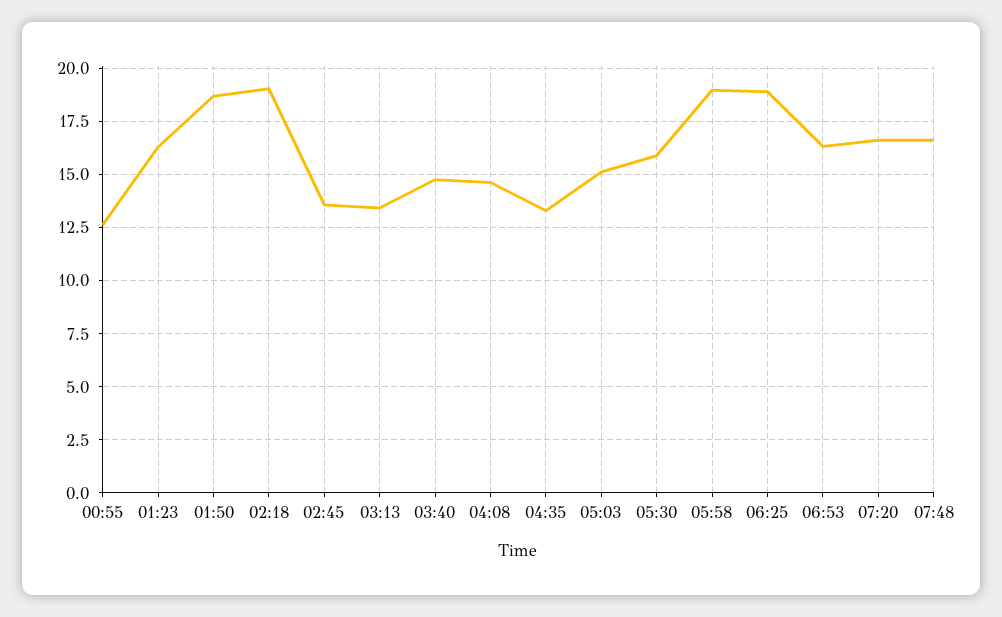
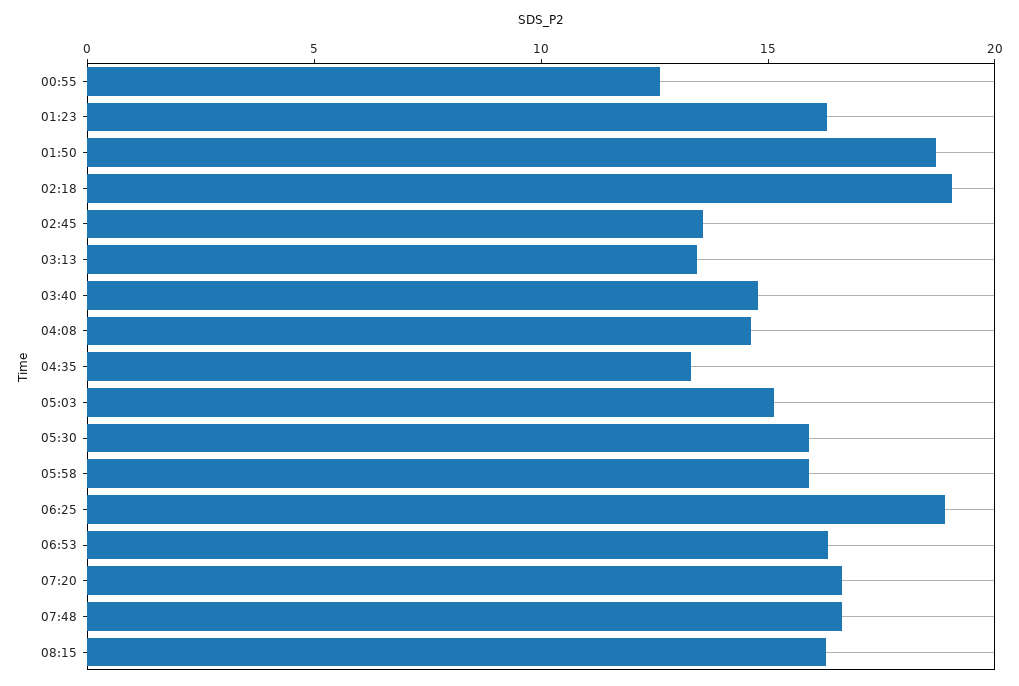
05:58: 19 -> 16
08:15: none -> 16

